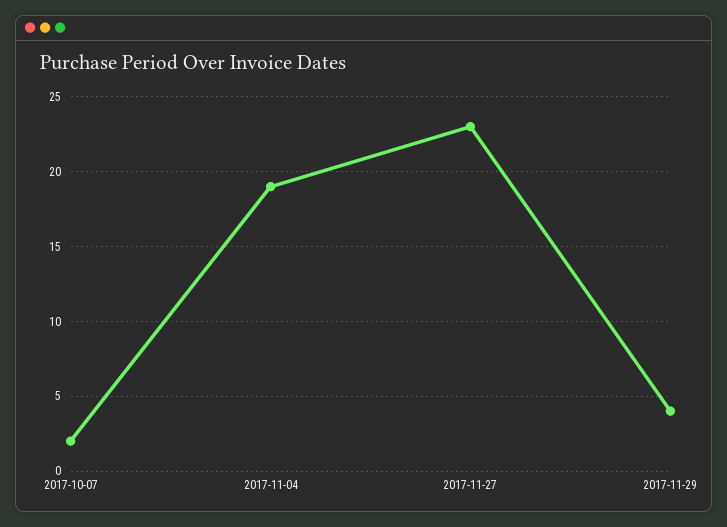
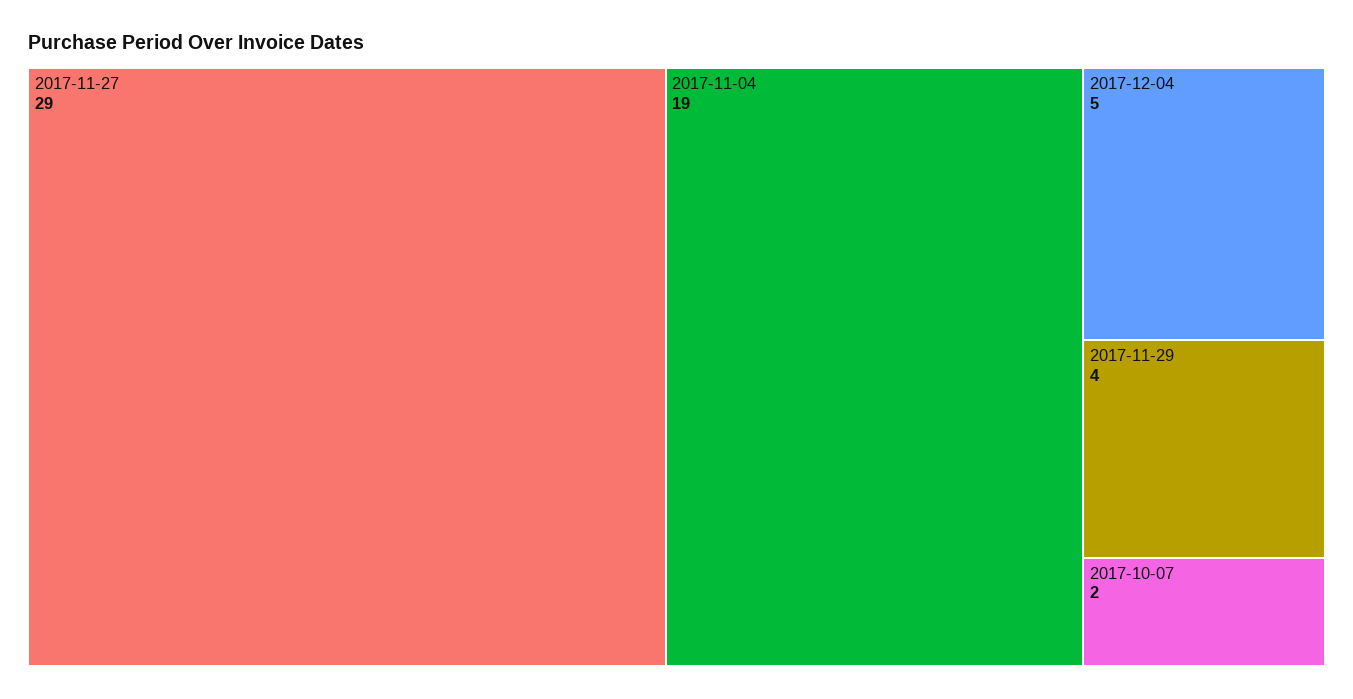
2017-11-27: 23 -> 29
2017-12-04: none -> 5

